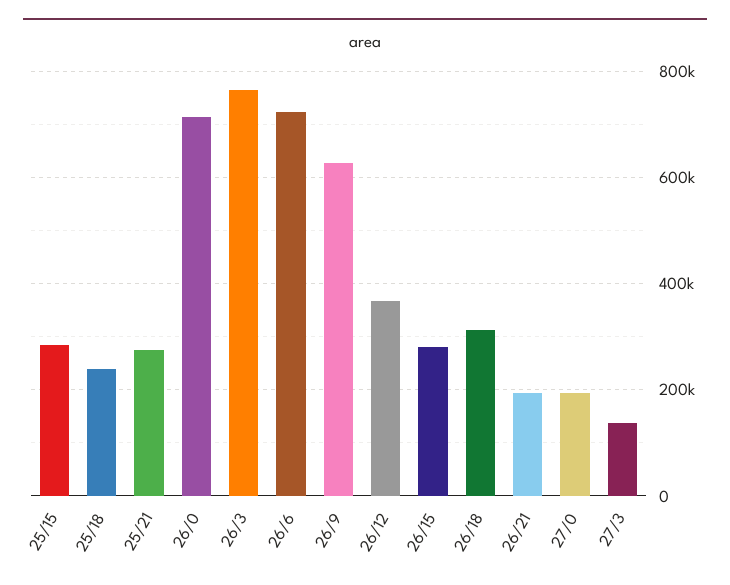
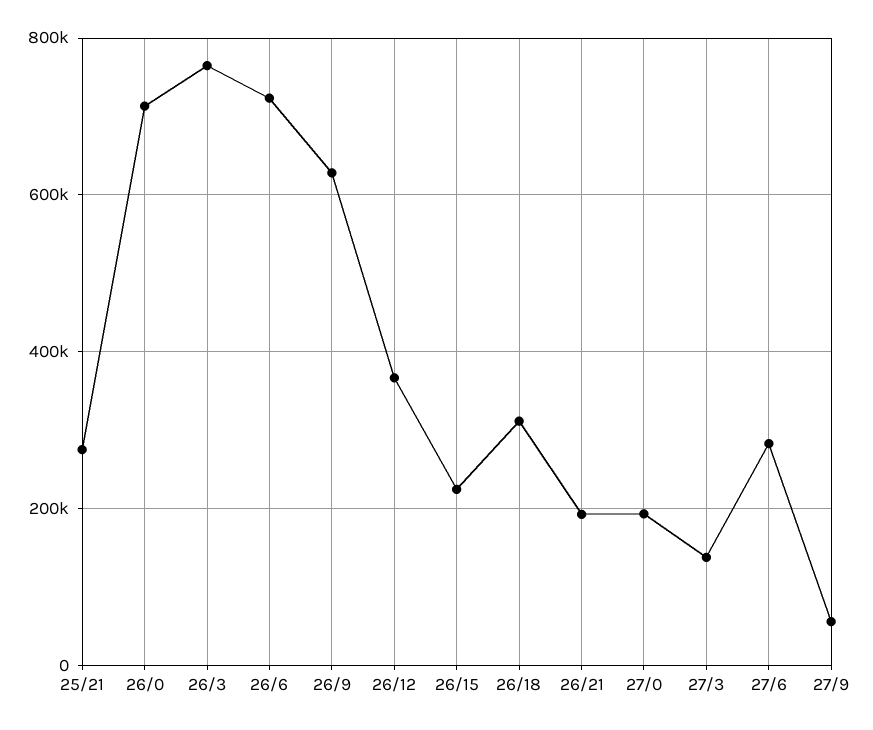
25/15: 280000 -> none
25/18: 240000 -> none
26/15: 280000 -> 220000
27/6: none -> 280000
27/9: none -> 60000

